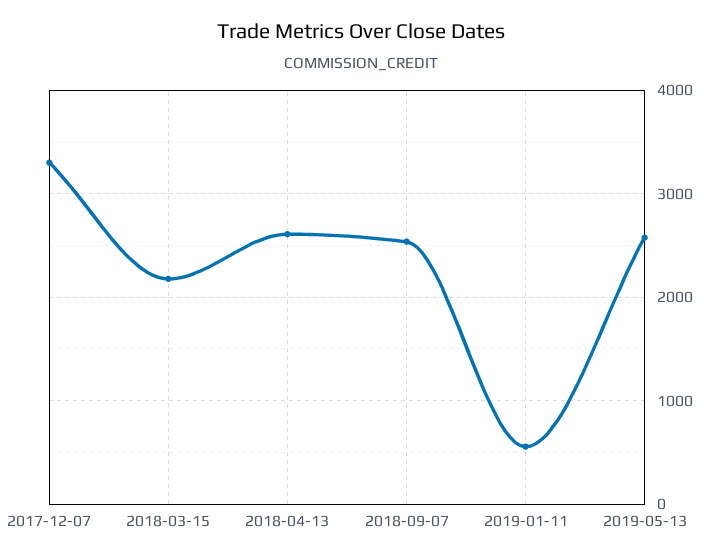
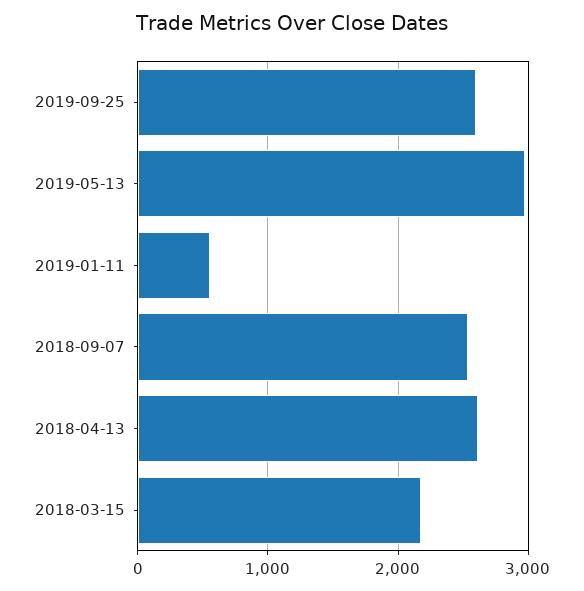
2017-12-07: 3300 -> none
2019-05-13: 2600 -> 3000
2019-09-25: none -> 2600

